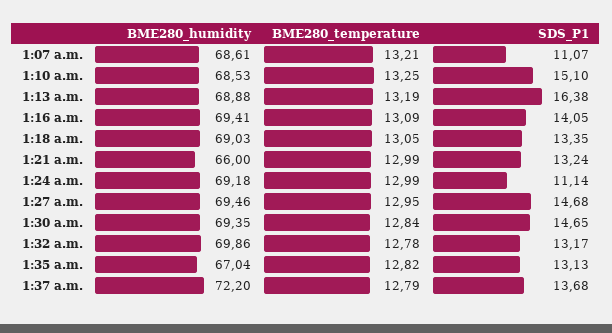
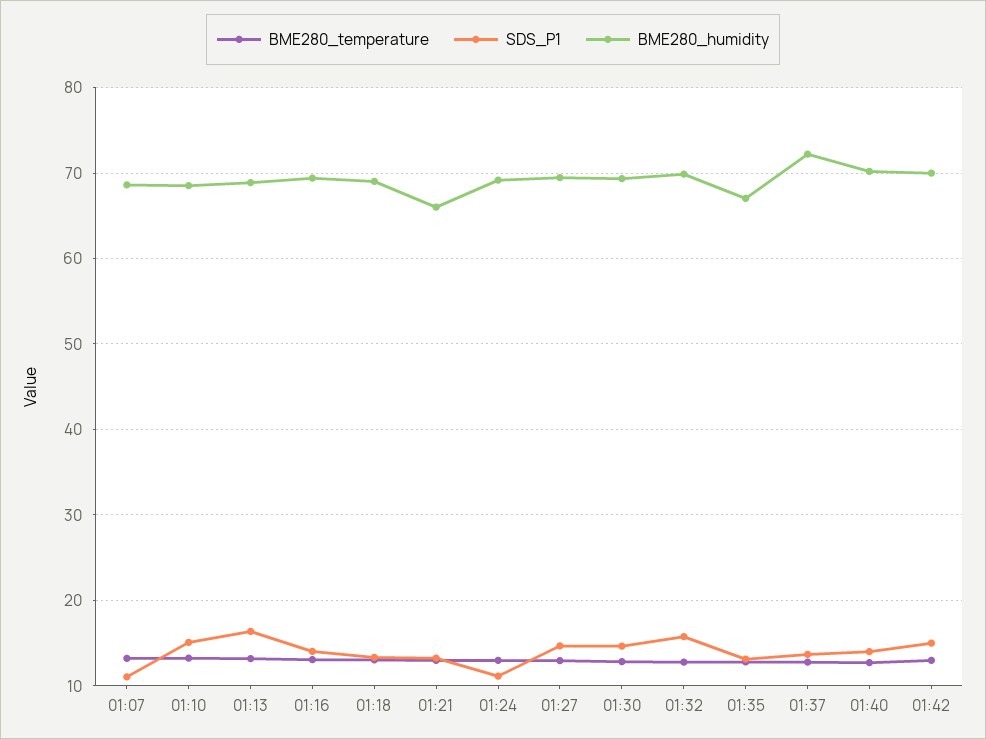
SDS_P1, 1:32 a.m.: 13.17 -> 16
BME280_temperature, 01:40: none -> 13
SDS_P1, 01:40: none -> 14
BME280_humidity, 01:40: none -> 70
BME280_temperature, 01:42: none -> 13
SDS_P1, 01:42: none -> 15
BME280_humidity, 01:42: none -> 70

